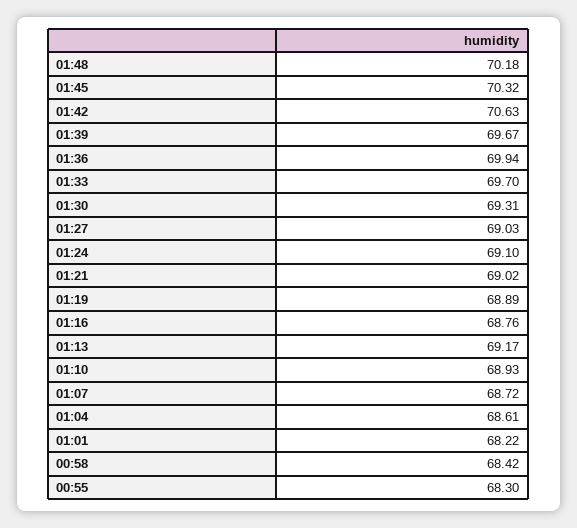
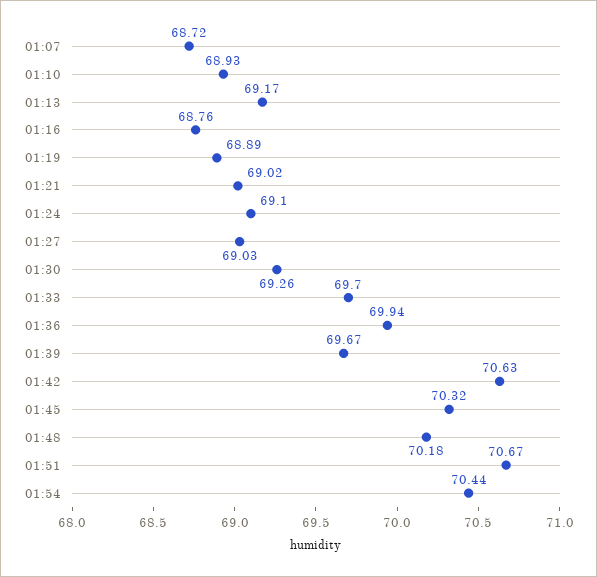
01:30: 69.31 -> 69.26
01:04: 68.61 -> none
01:01: 68.22 -> none
00:58: 68.42 -> none
00:55: 68.3 -> none
01:51: none -> 70.67
01:54: none -> 70.44

